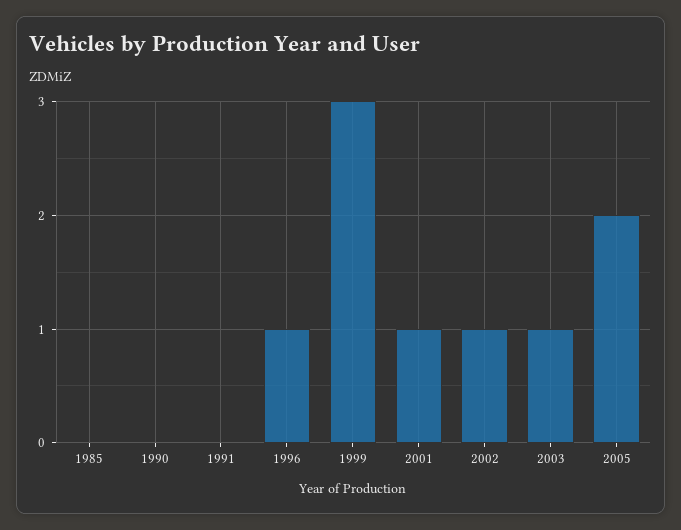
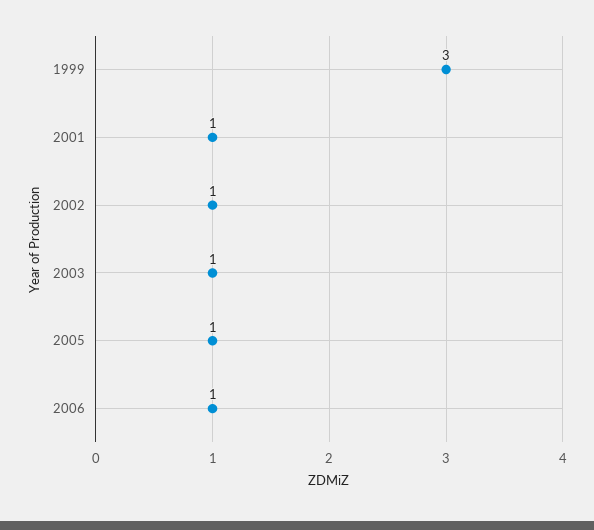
1985: 0 -> none
1990: 0 -> none
1991: 0 -> none
1996: 1 -> none
2005: 2 -> 1
2006: none -> 1

